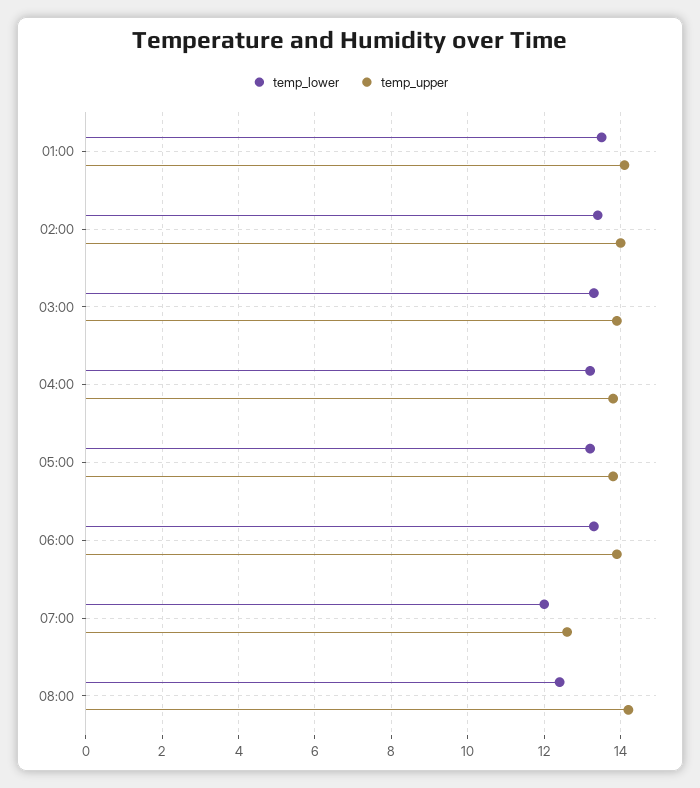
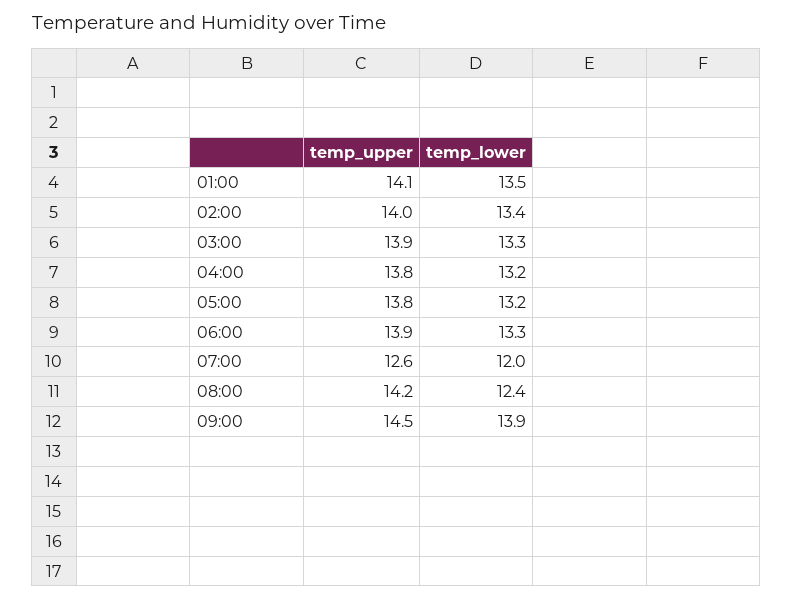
temp_upper, 09:00: none -> 14.5
temp_lower, 09:00: none -> 13.9

